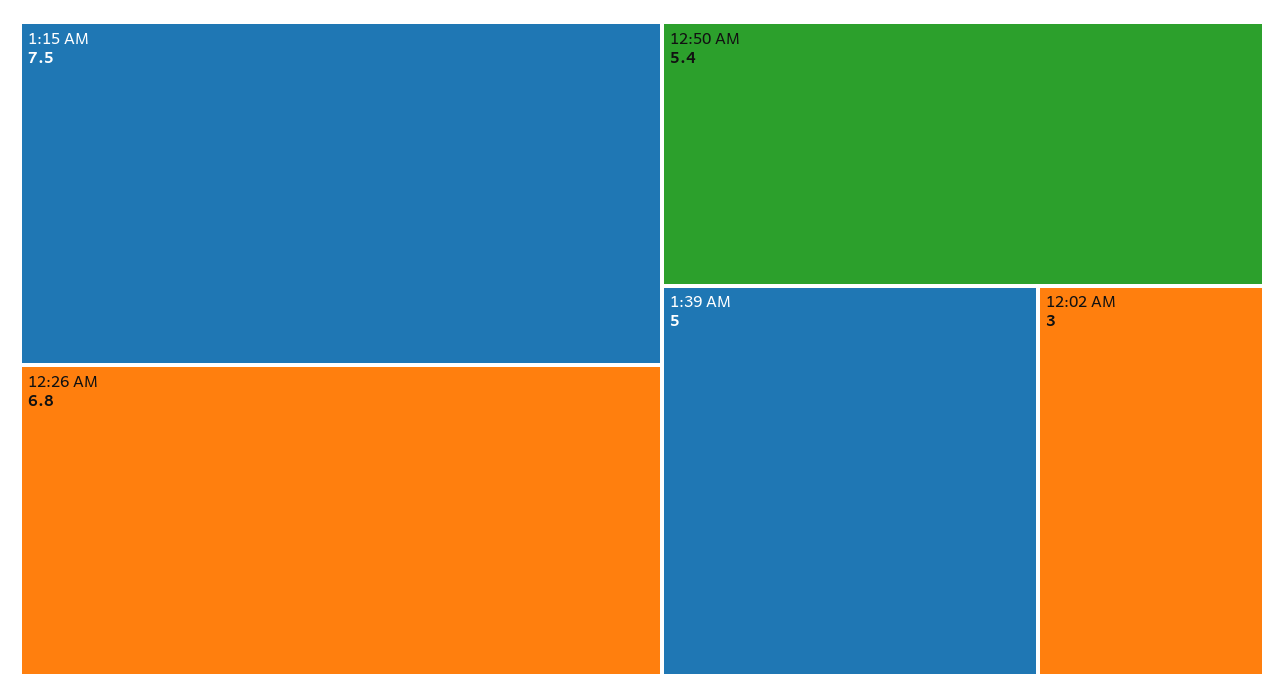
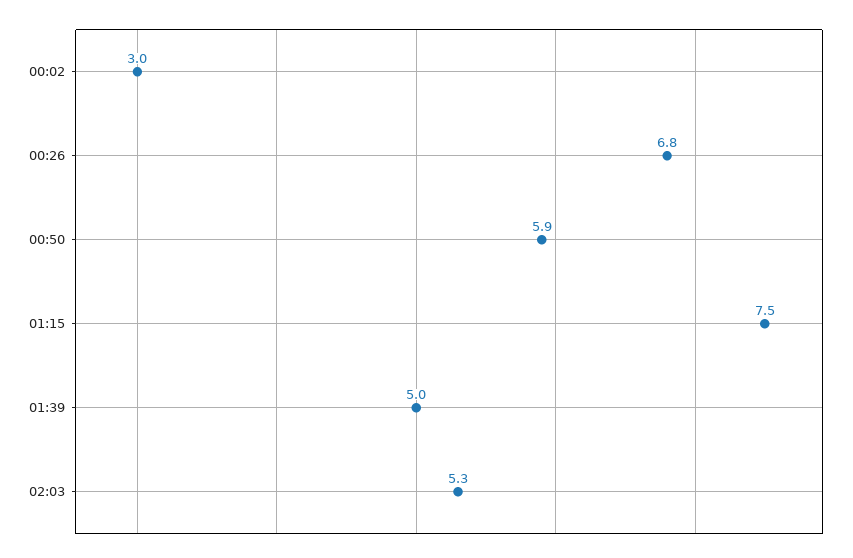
12:50 AM: 5.4 -> 5.9
02:03: none -> 5.3

